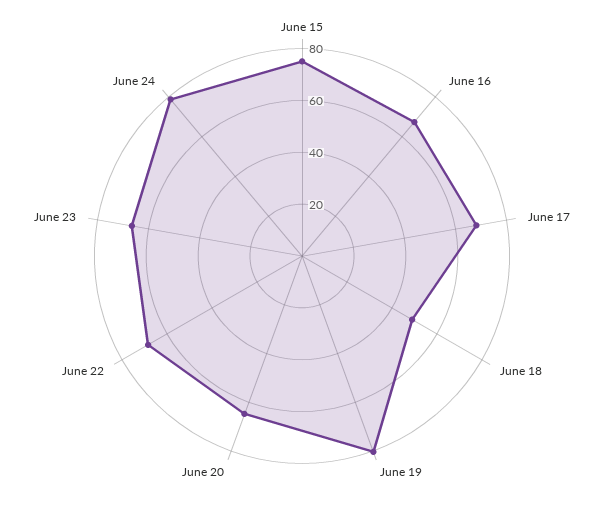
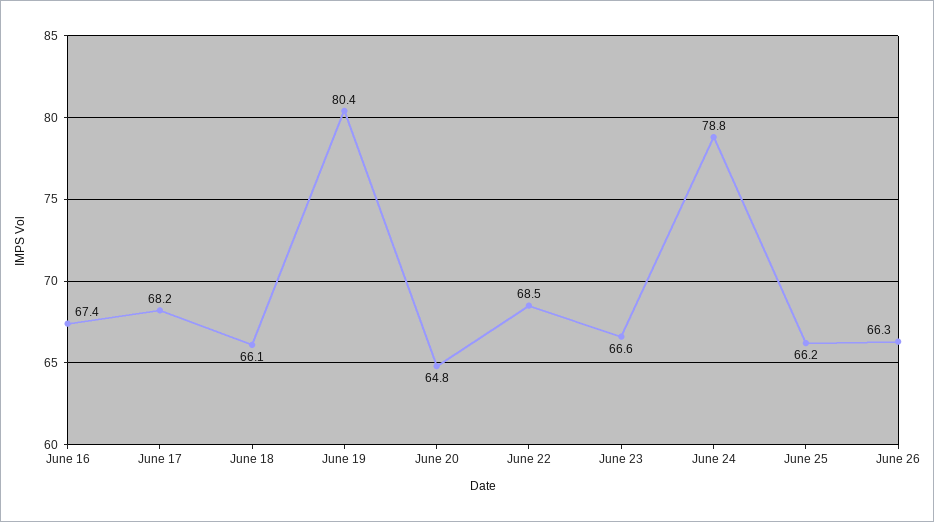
June 15: 75 -> none
June 18: 50 -> 66.1
June 25: none -> 66.2
June 26: none -> 66.3

